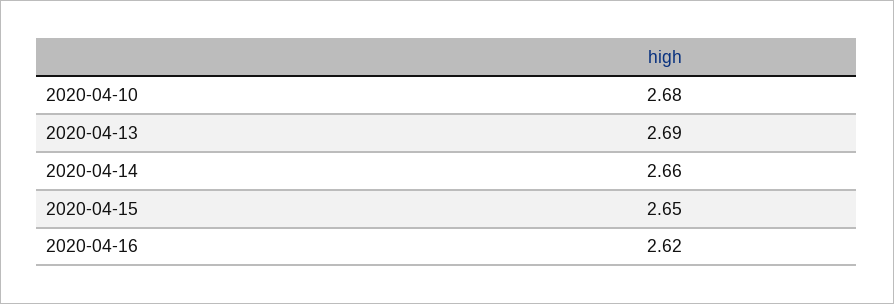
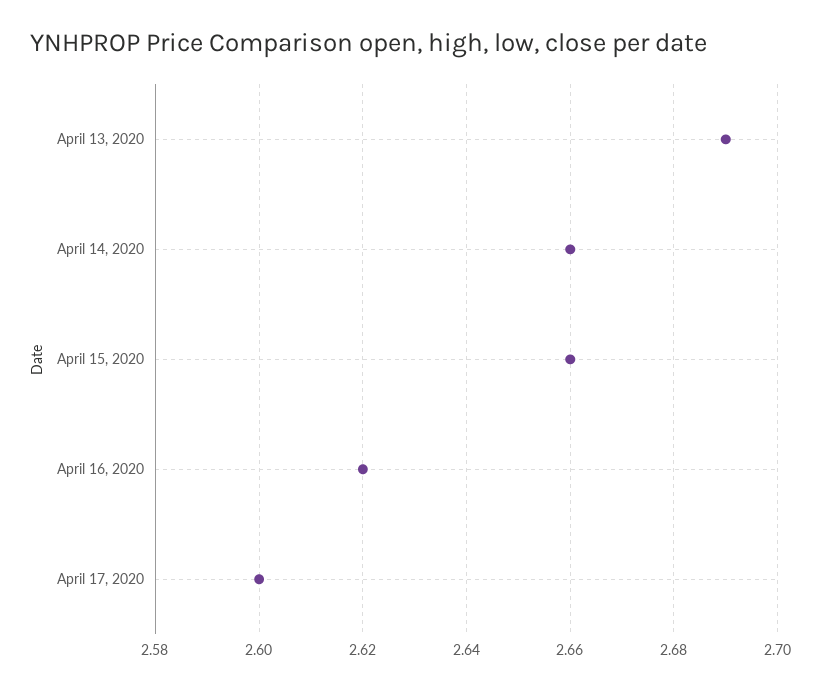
2020-04-10: 2.68 -> none
2020-04-15: 2.65 -> 2.66
April 17, 2020: none -> 2.6

